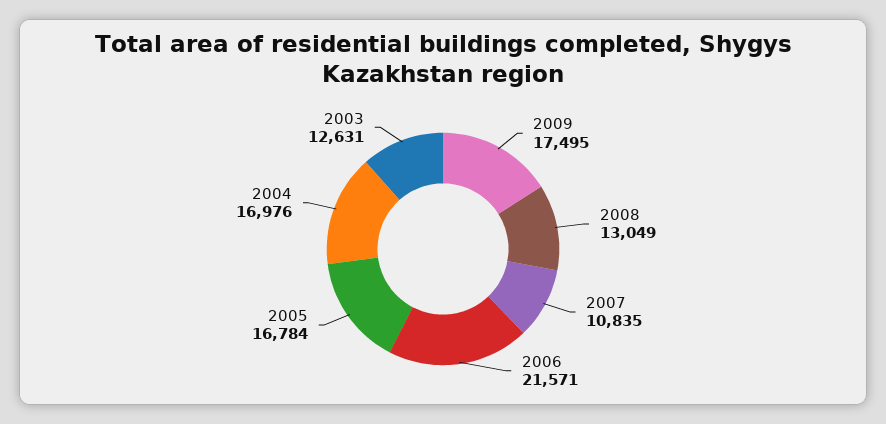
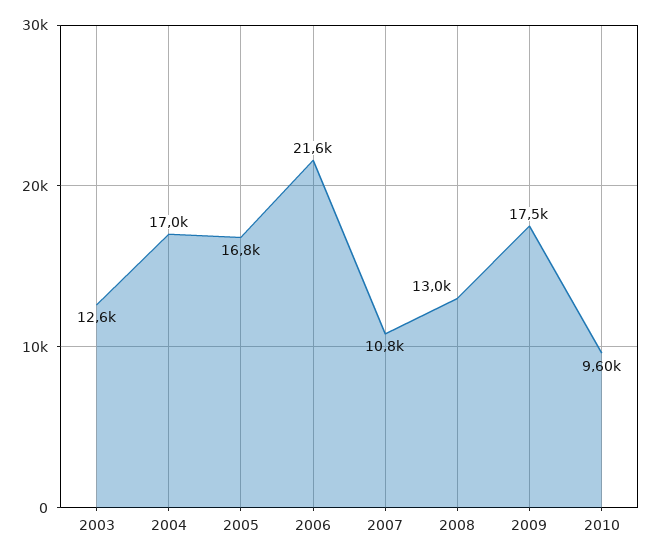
2010: none -> 9600

